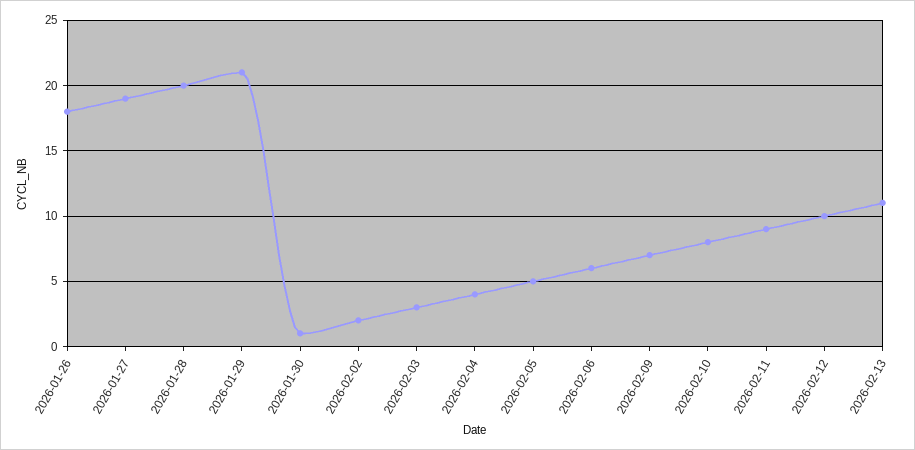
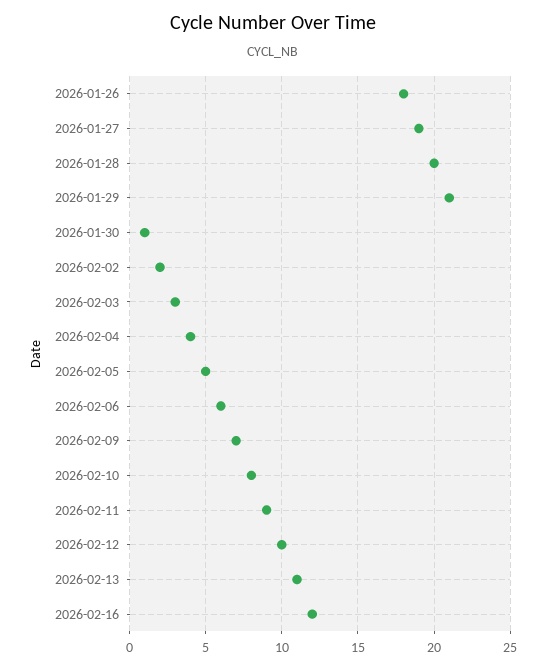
2026-02-16: none -> 12

